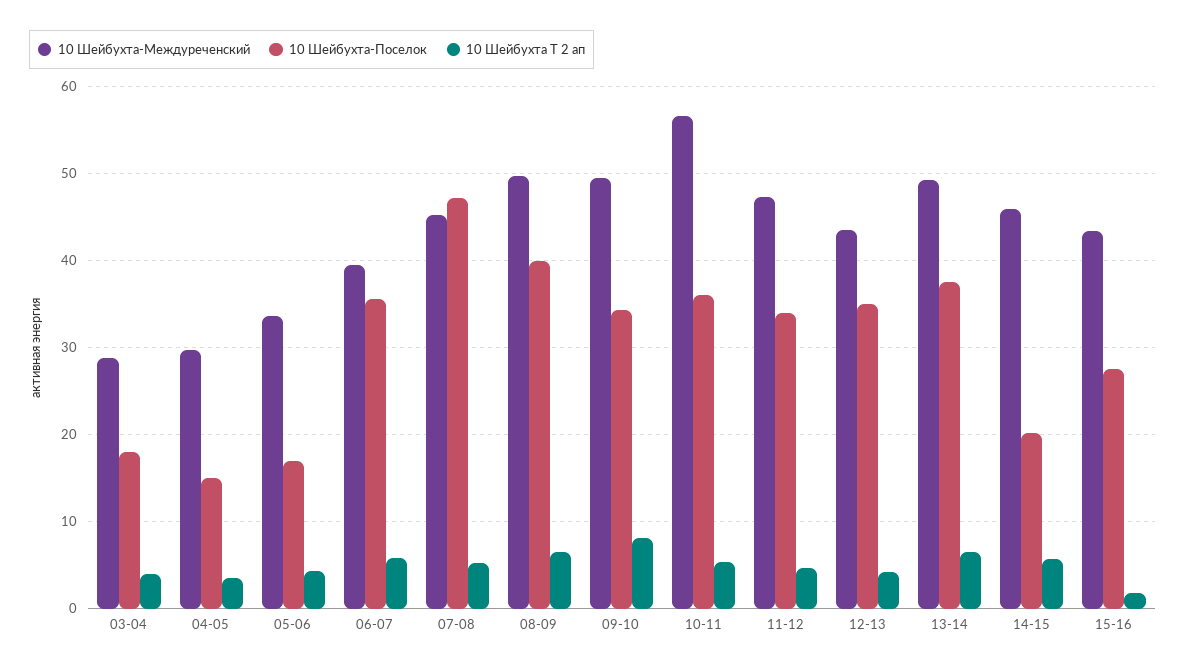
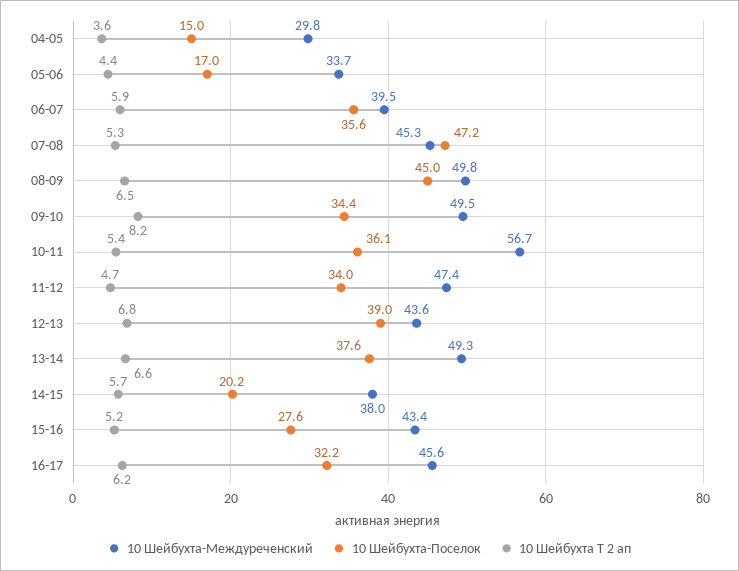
10 Шейбухта-Междуреченский, 03-04: 29 -> none
10 Шейбухта-Поселок, 03-04: 18 -> none
10 Шейбухта Т 2 ап, 03-04: 4 -> none
10 Шейбухта-Поселок, 08-09: 40 -> 45
10 Шейбухта-Поселок, 12-13: 35 -> 39
10 Шейбухта Т 2 ап, 12-13: 4 -> 6.8
10 Шейбухта-Междуреченский, 14-15: 46 -> 38
10 Шейбухта Т 2 ап, 15-16: 2 -> 5.2
10 Шейбухта-Междуреченский, 16-17: none -> 45.6
10 Шейбухта-Поселок, 16-17: none -> 32.2
10 Шейбухта Т 2 ап, 16-17: none -> 6.2

